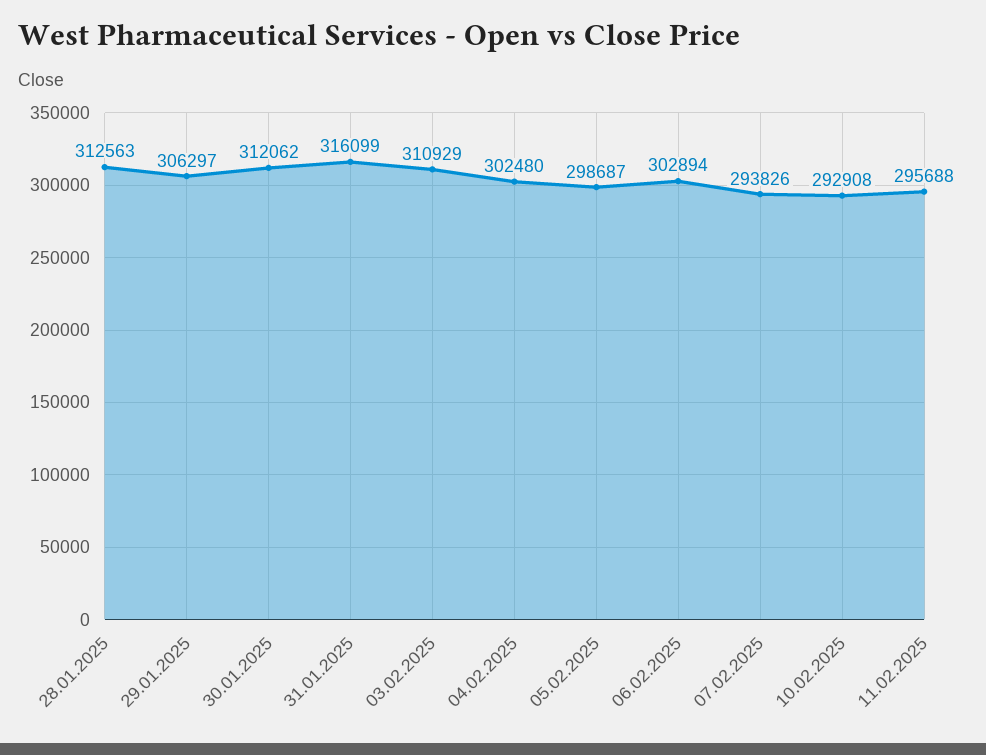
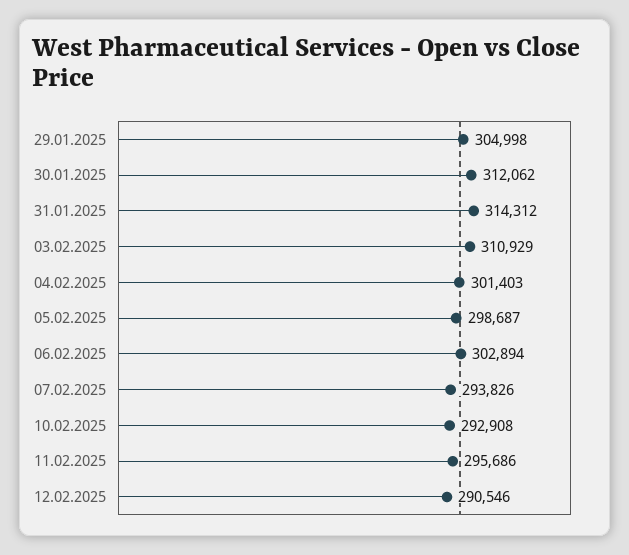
28.01.2025: 312563 -> none
29.01.2025: 306297 -> 304998
31.01.2025: 316099 -> 314312
04.02.2025: 302480 -> 301403
11.02.2025: 295688 -> 295686
12.02.2025: none -> 290546

